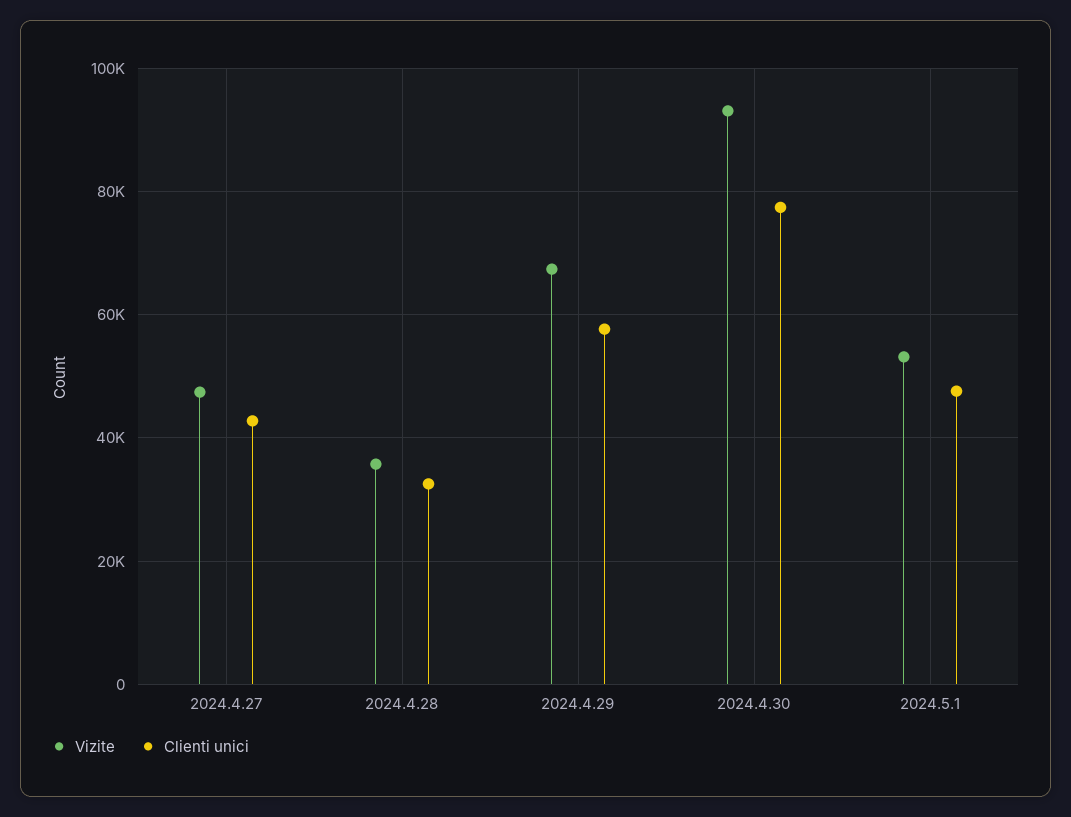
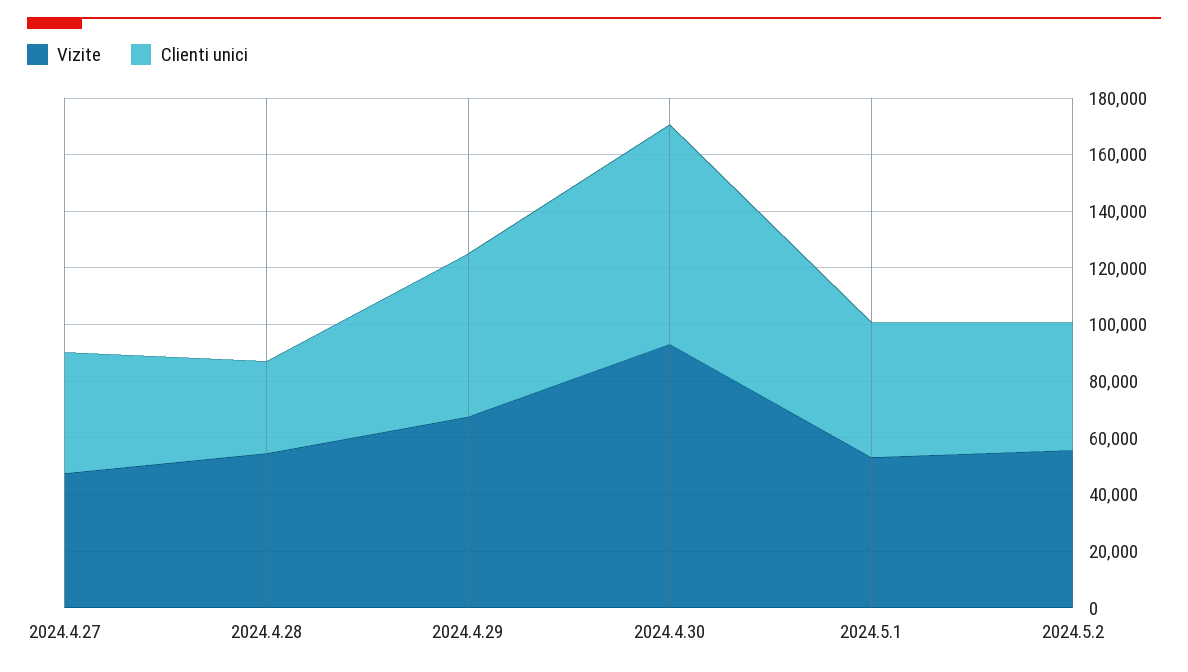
Vizite, 2024.4.28: 36000 -> 55000
Vizite, 2024.5.2: none -> 55000
Clienti unici, 2024.5.2: none -> 45000

